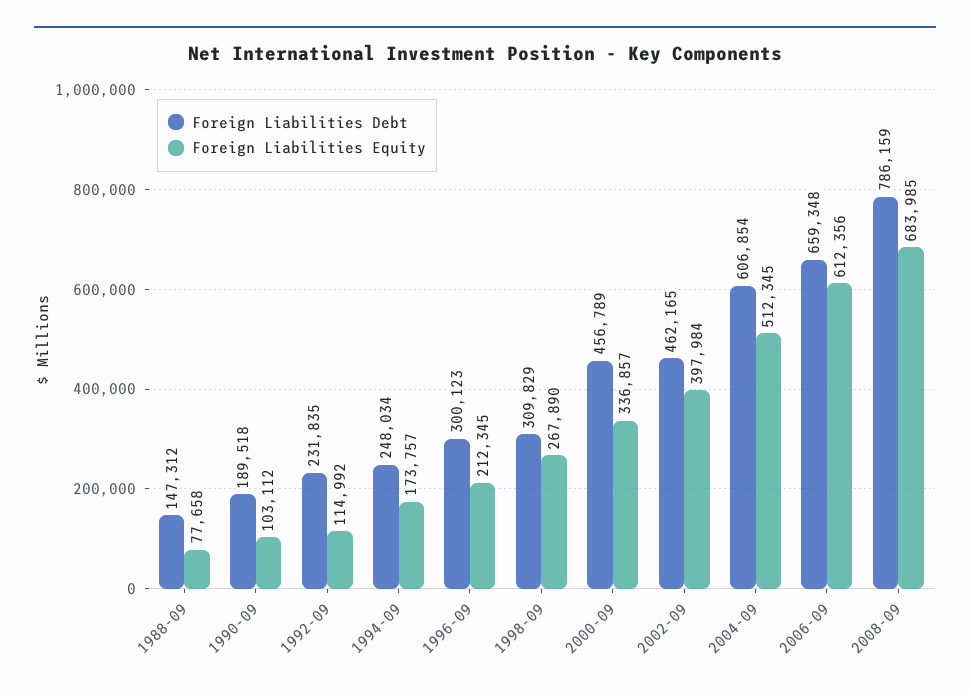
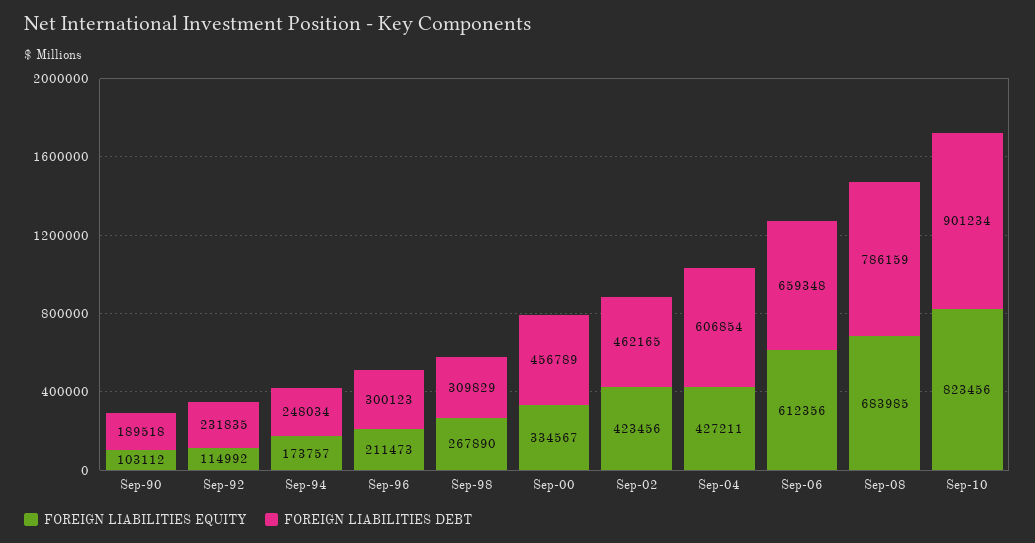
Foreign Liabilities Debt, 1988-09: 147312 -> none
Foreign Liabilities Equity, 1988-09: 77658 -> none
Foreign Liabilities Equity, 1996-09: 212345 -> 211473
Foreign Liabilities Equity, 2000-09: 336857 -> 334567
Foreign Liabilities Equity, 2002-09: 397984 -> 423456
Foreign Liabilities Equity, 2004-09: 512345 -> 427211
Foreign Liabilities Equity, Sep-10: none -> 823456
Foreign Liabilities Debt, Sep-10: none -> 901234

